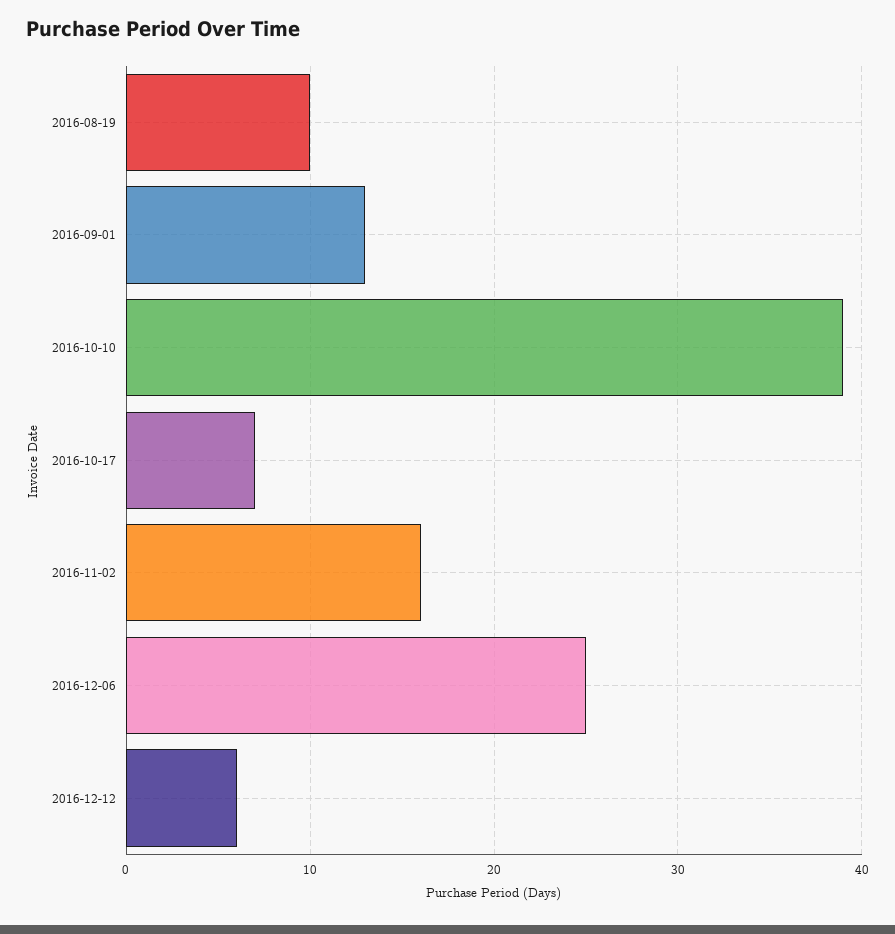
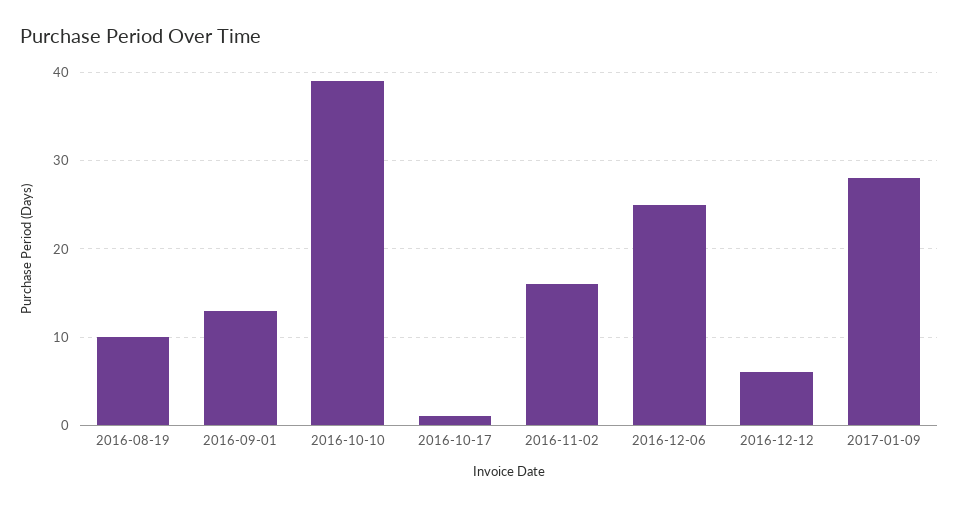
2016-10-17: 7 -> 1
2017-01-09: none -> 28

